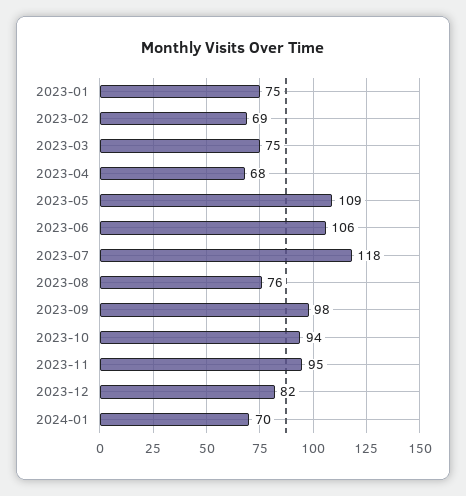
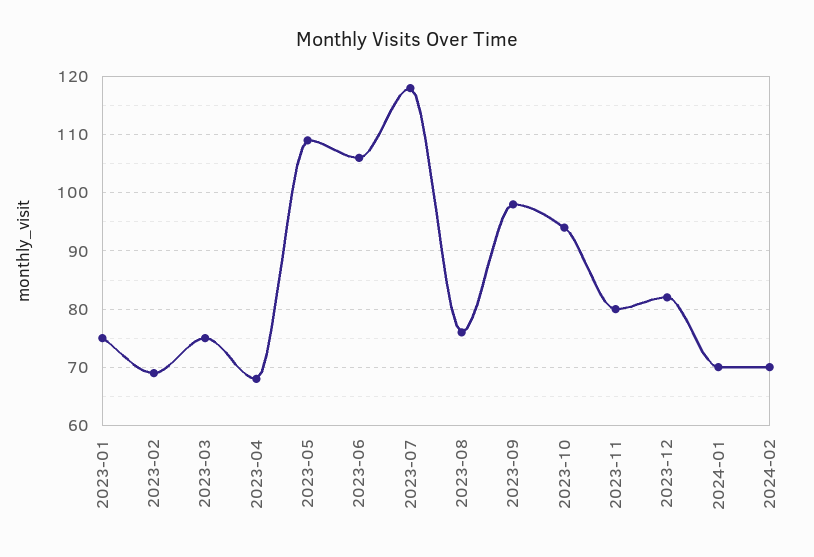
2023-11: 95 -> 80
2024-02: none -> 70

